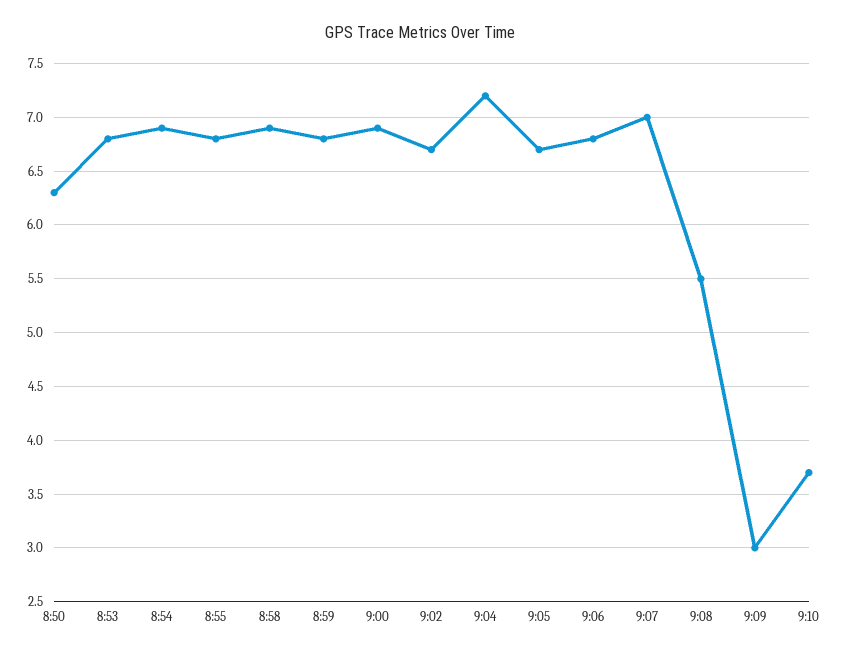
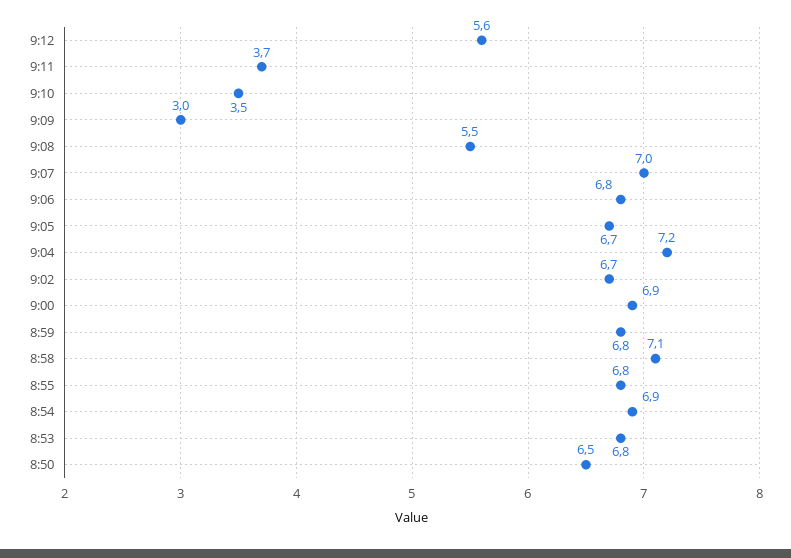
8:50: 6.3 -> 6.5
8:58: 6.9 -> 7.1
9:10: 3.7 -> 3.5
9:12: none -> 5.6
9:11: none -> 3.7

